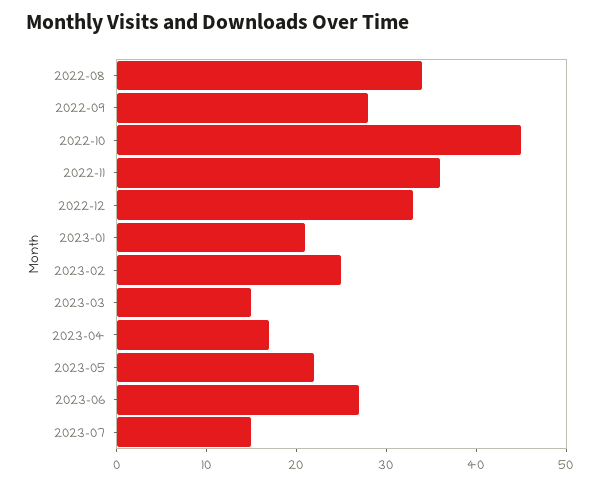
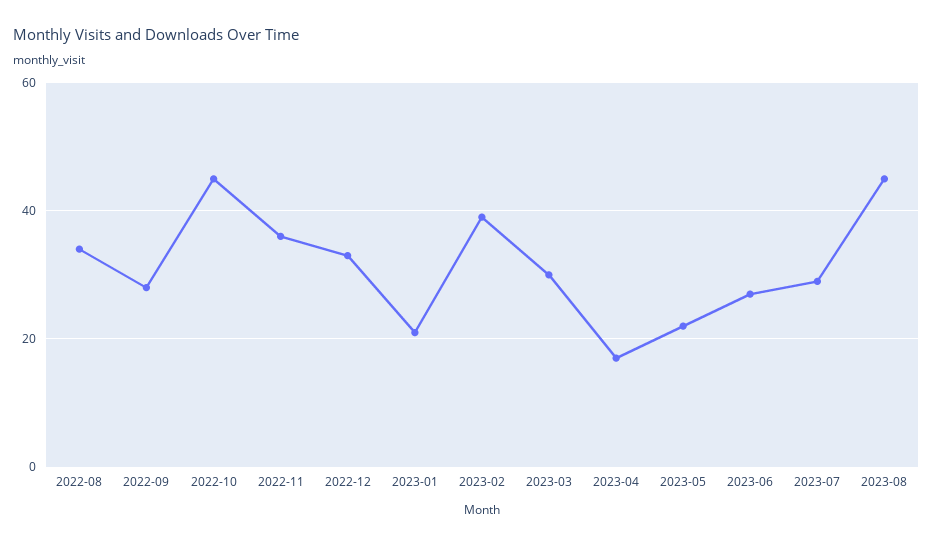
2023-02: 25 -> 40
2023-03: 15 -> 30
2023-07: 15 -> 30
2023-08: none -> 45

